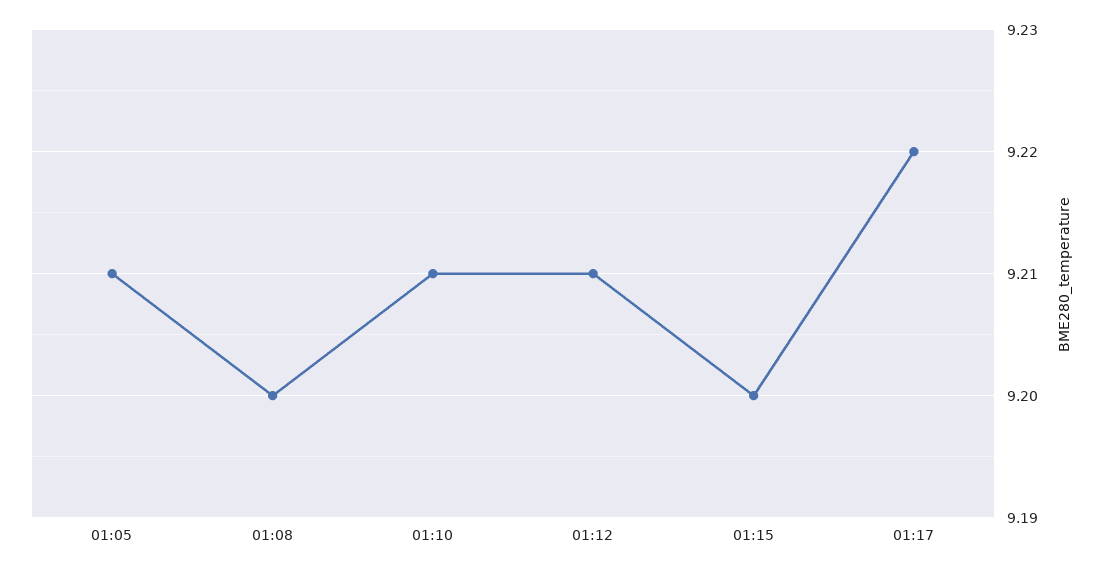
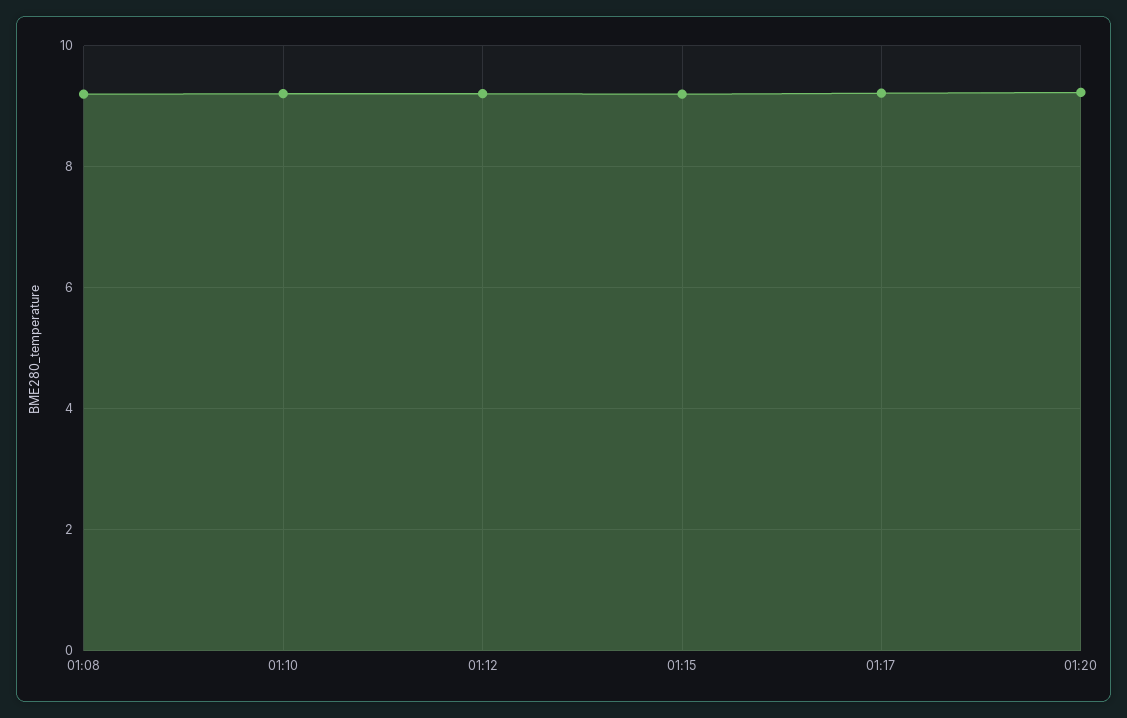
01:05: 9.21 -> none
01:20: none -> 9.2

